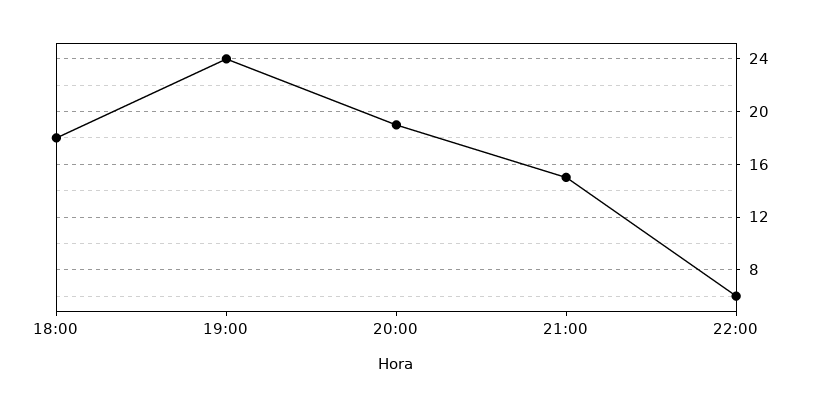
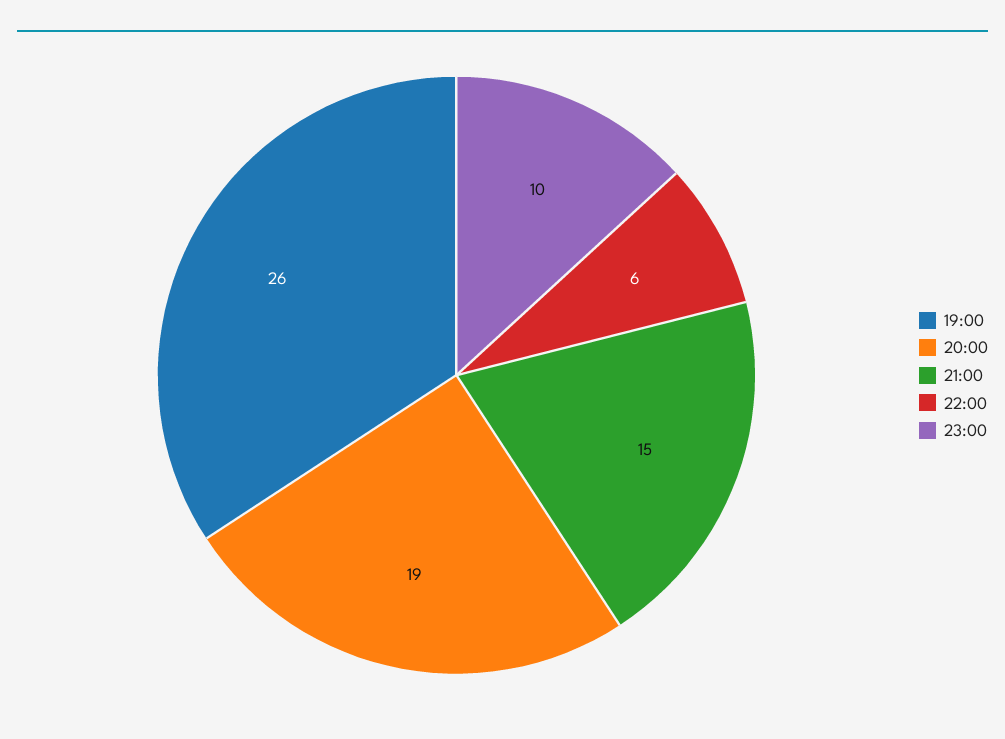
18:00: 18 -> none
19:00: 24 -> 26
23:00: none -> 10

